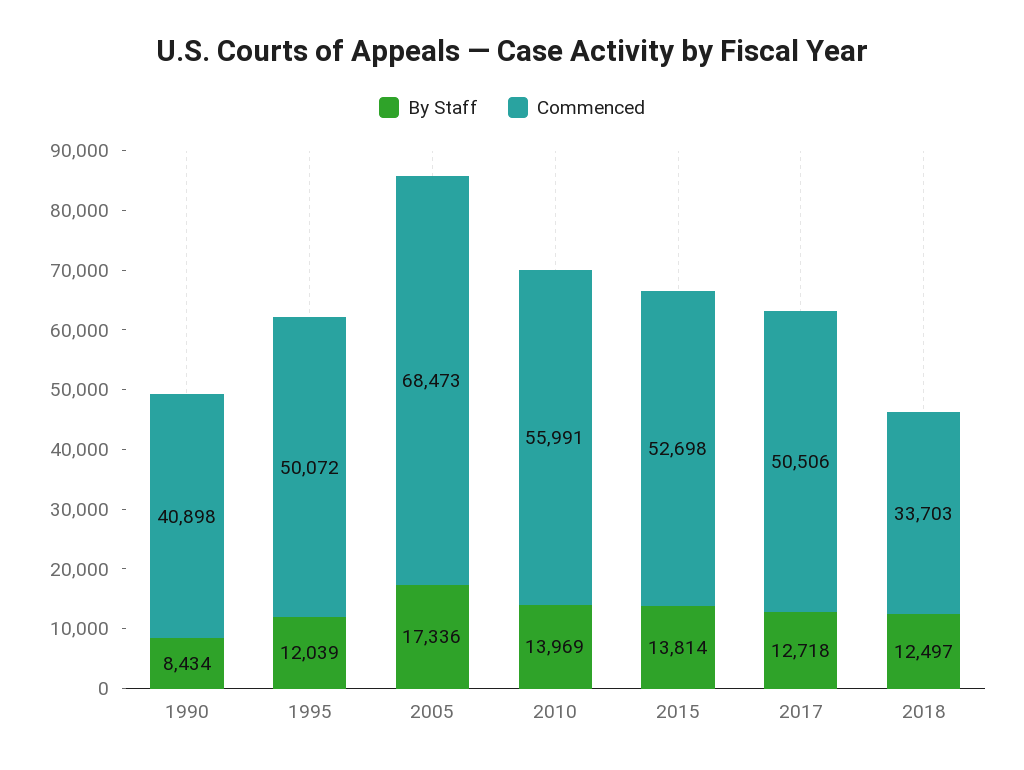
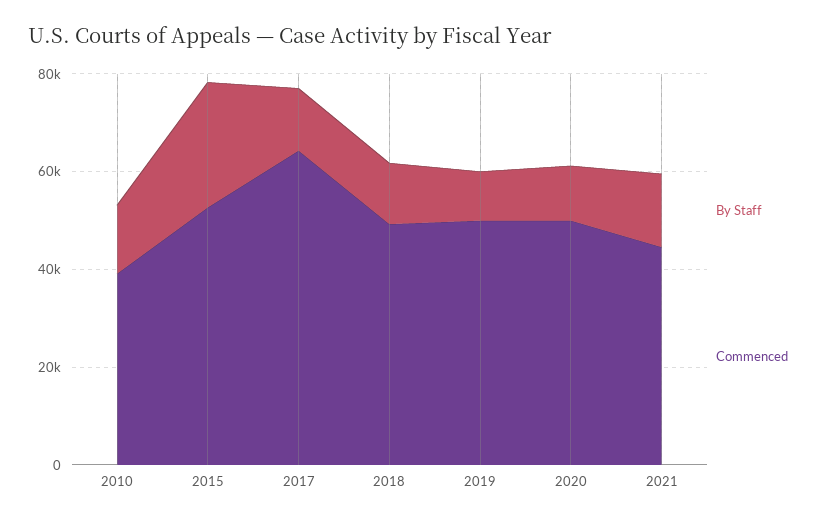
By Staff, 1990: 8434 -> none
Commenced, 1990: 40898 -> none
By Staff, 1995: 12039 -> none
Commenced, 1995: 50072 -> none
By Staff, 2005: 17336 -> none
Commenced, 2005: 68473 -> none
Commenced, 2010: 55991 -> 40000
By Staff, 2015: 13814 -> 25000
Commenced, 2017: 50506 -> 65000
Commenced, 2018: 33703 -> 50000
By Staff, 2019: none -> 10000
Commenced, 2019: none -> 50000
By Staff, 2020: none -> 10000
Commenced, 2020: none -> 50000
By Staff, 2021: none -> 15000
Commenced, 2021: none -> 45000

